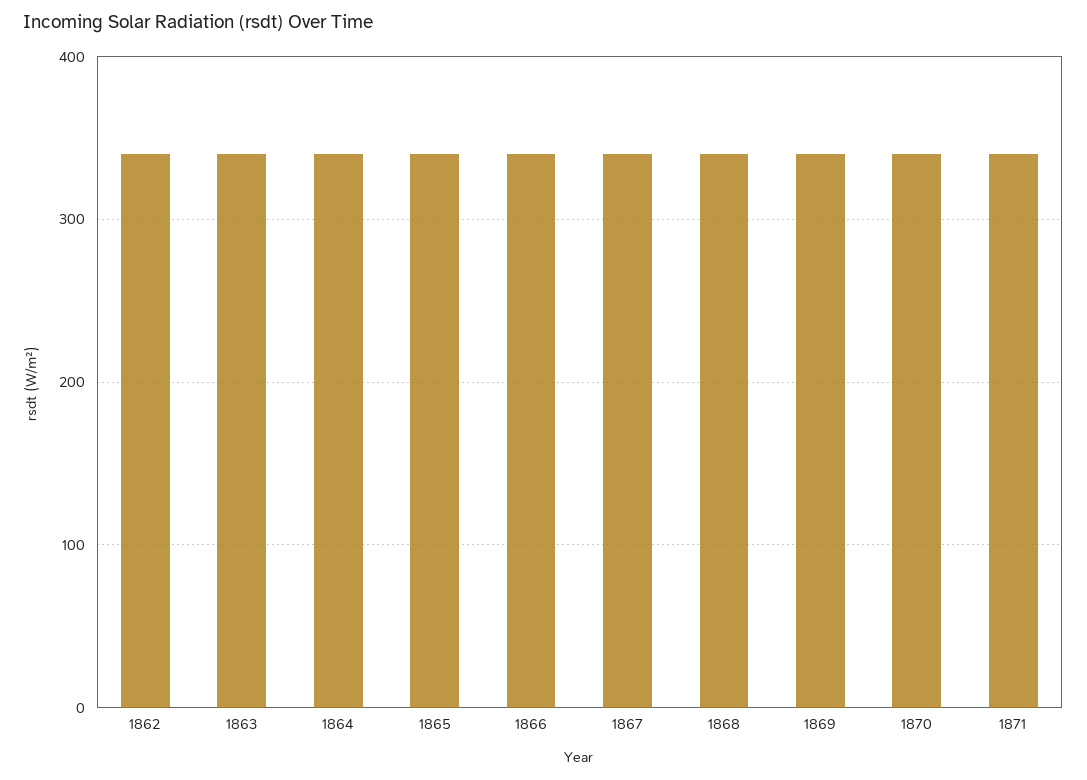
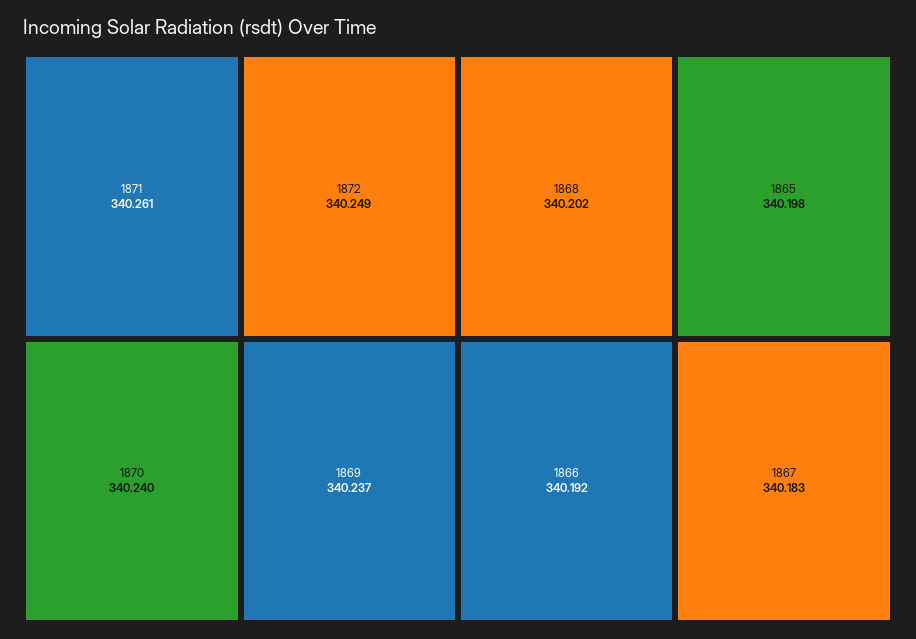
1862: 340 -> none
1863: 340 -> none
1864: 340 -> none
1872: none -> 340.249

